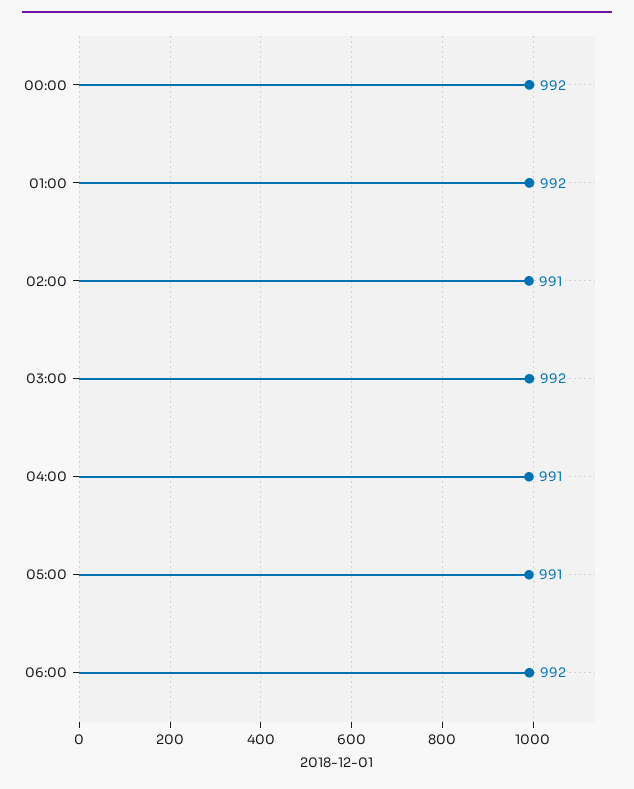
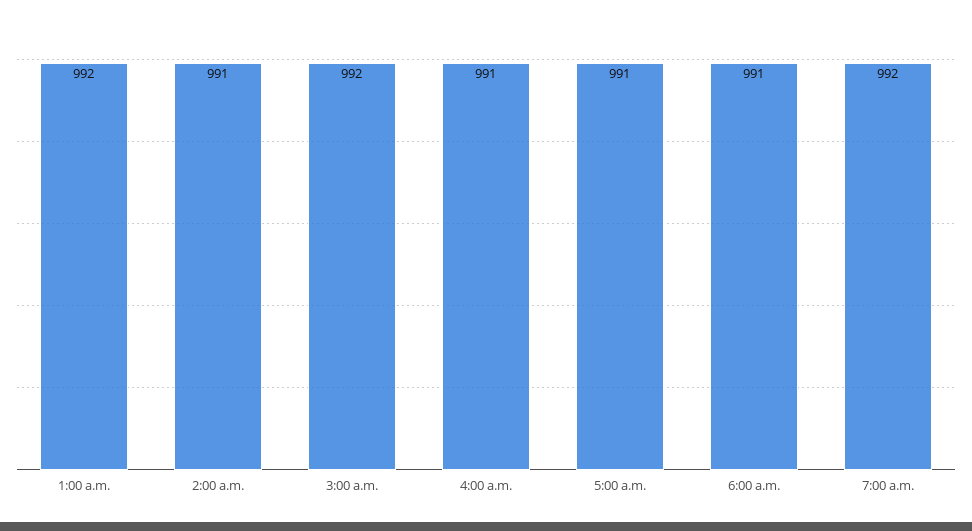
00:00: 992 -> none
06:00: 992 -> 991
7:00 a.m.: none -> 992

